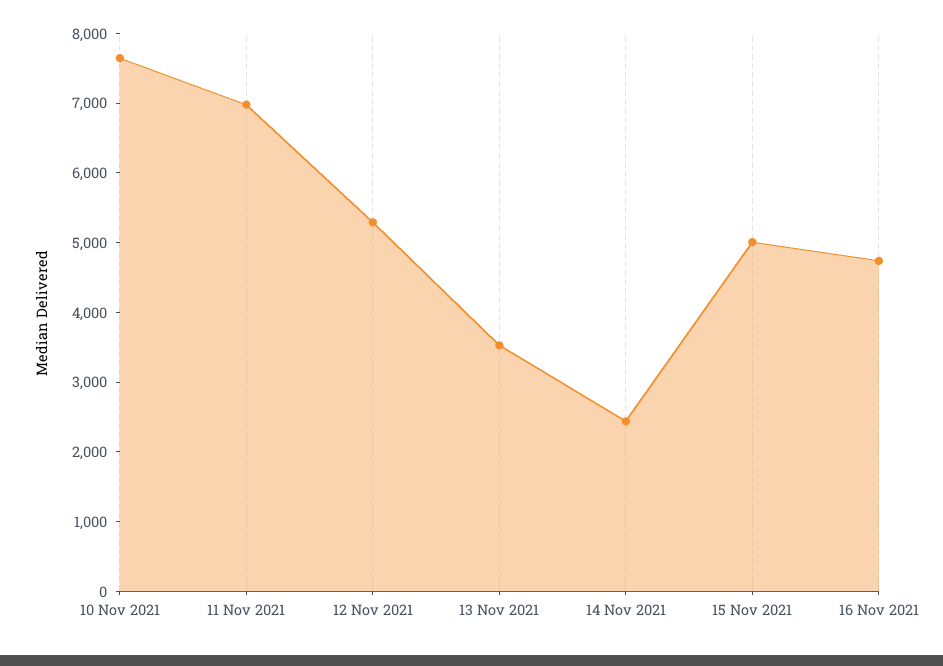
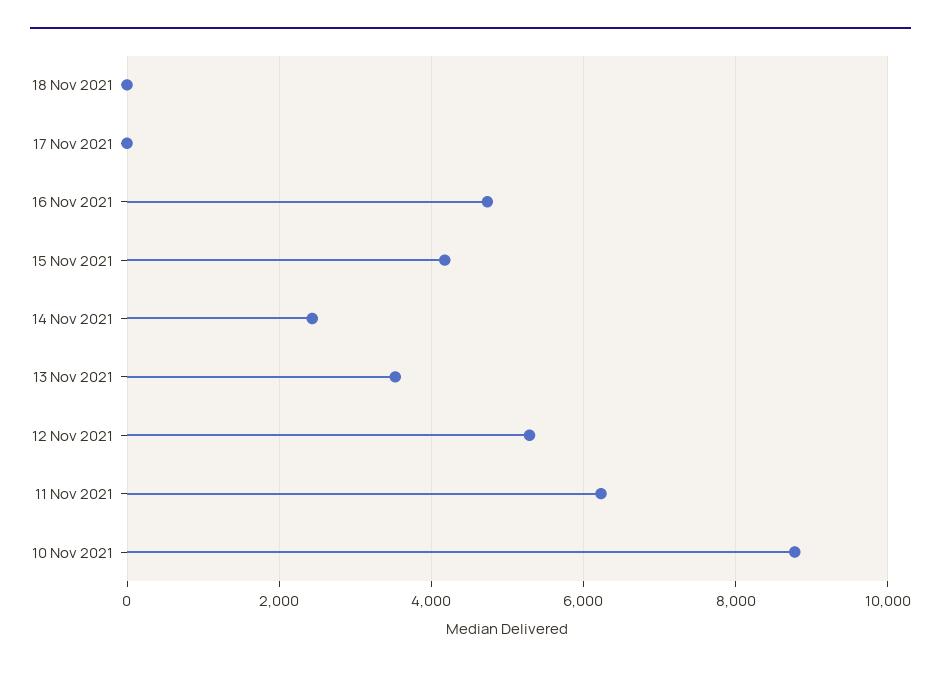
10 Nov 2021: 7600 -> 8800
11 Nov 2021: 7000 -> 6200
15 Nov 2021: 5000 -> 4200
18 Nov 2021: none -> 0
17 Nov 2021: none -> 0

